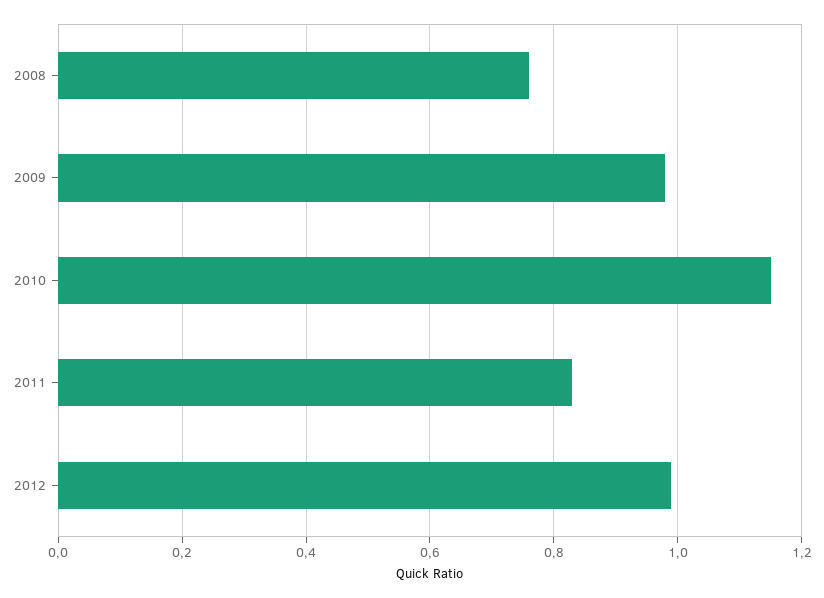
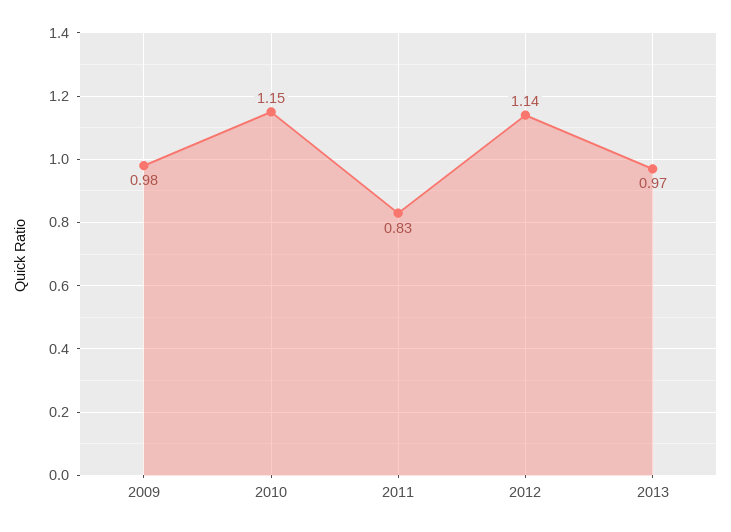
2008: 0.75 -> none
2012: 1 -> 1.14
2013: none -> 0.97

